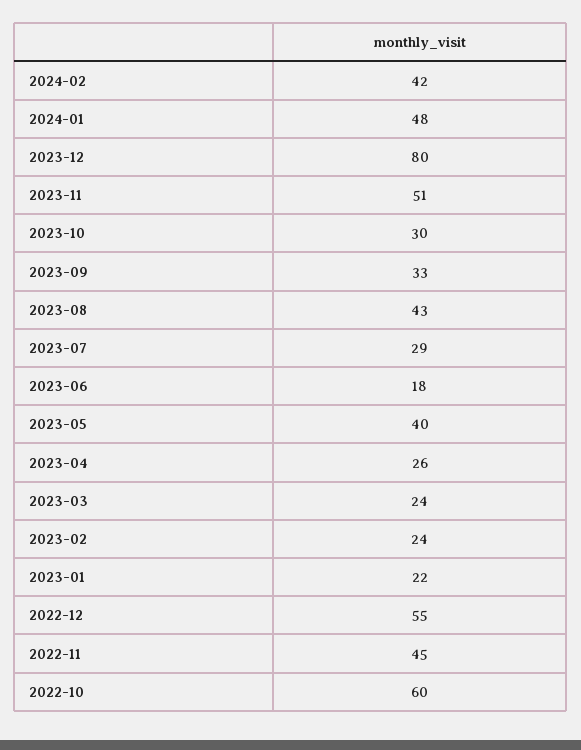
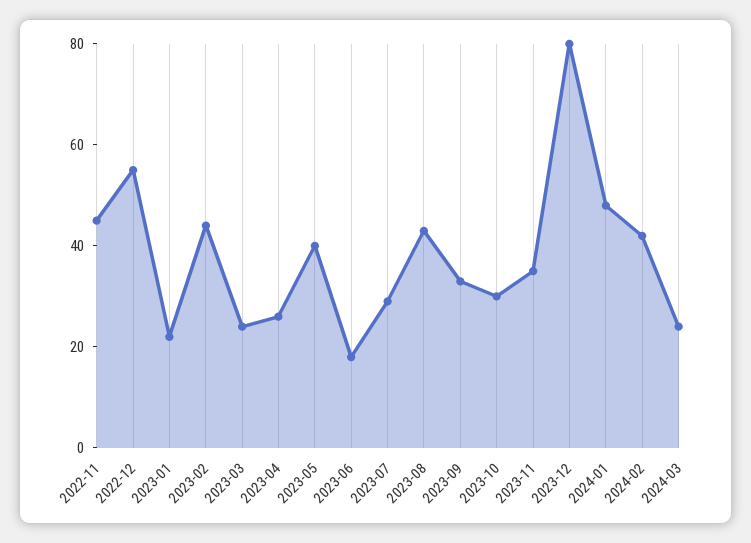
2023-11: 51 -> 35
2023-02: 24 -> 45
2022-10: 60 -> none
2024-03: none -> 25

